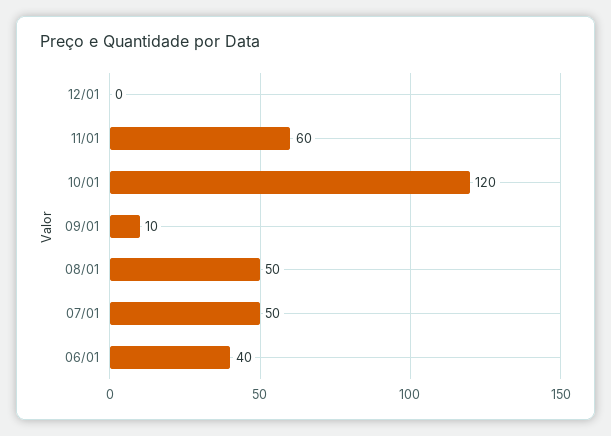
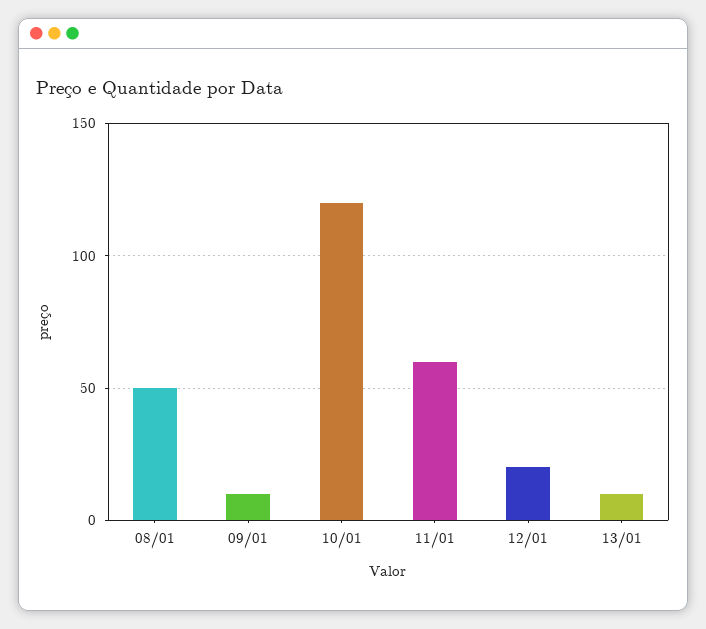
12/01: 0 -> 20
07/01: 50 -> none
06/01: 40 -> none
13/01: none -> 10

